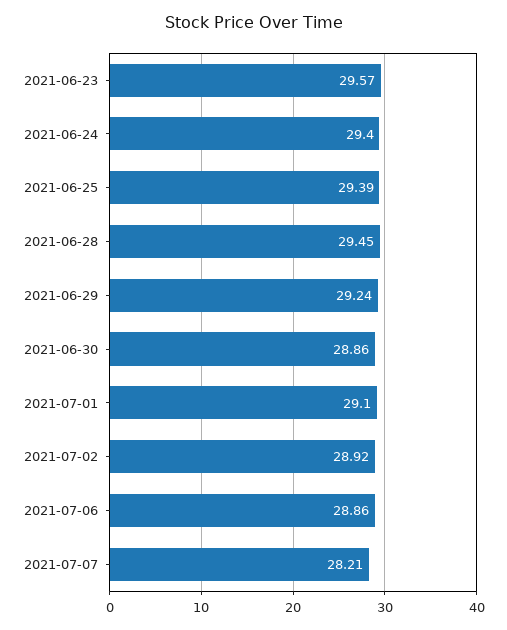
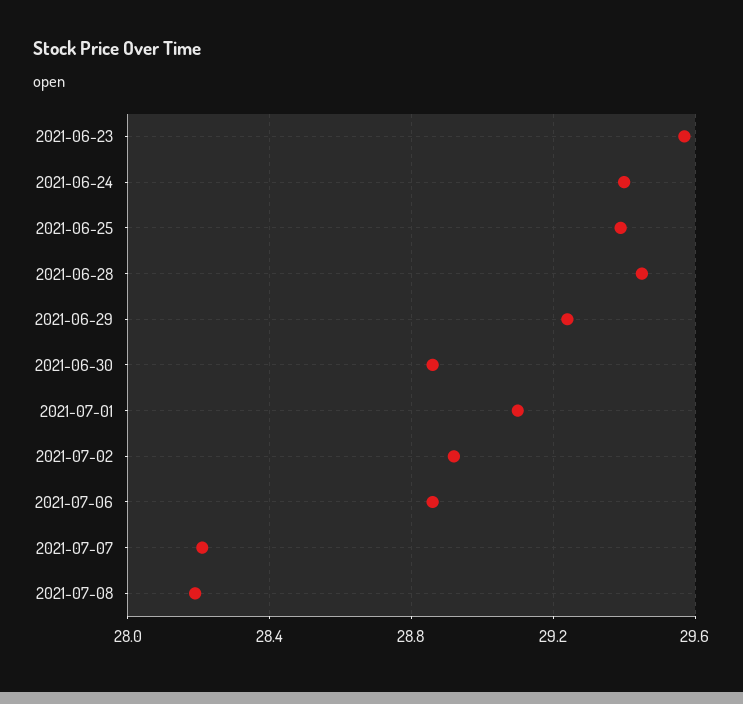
2021-07-08: none -> 28.2

